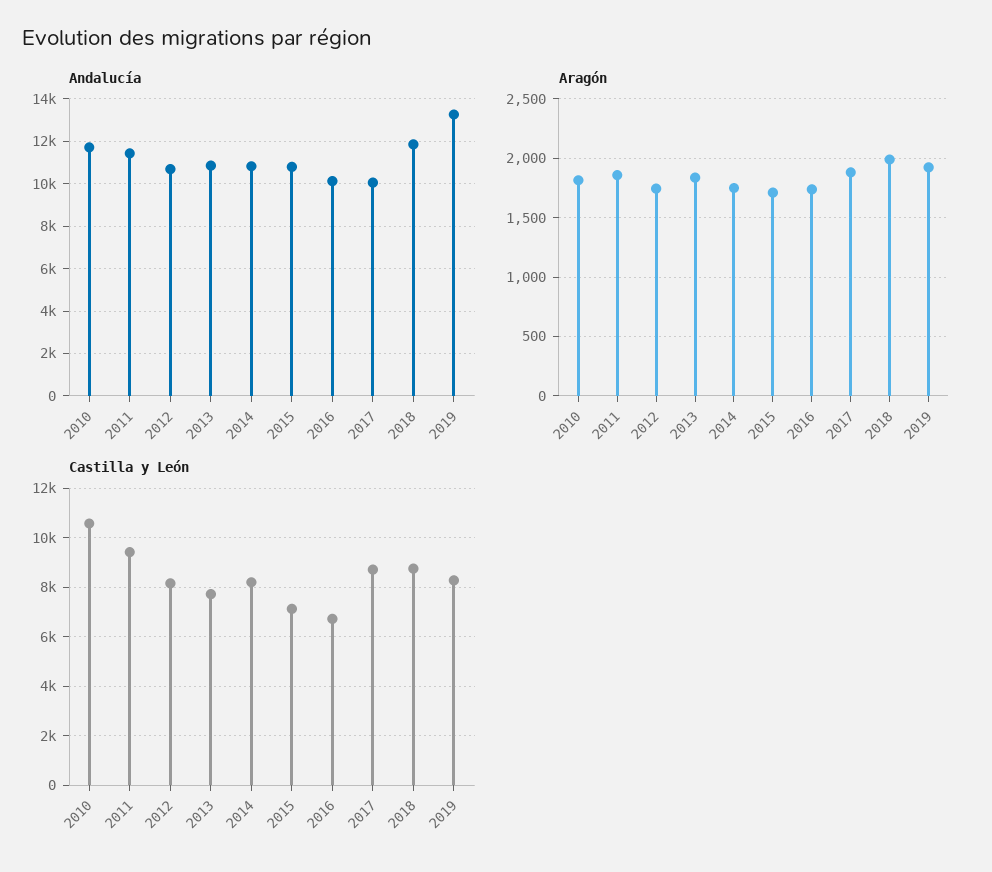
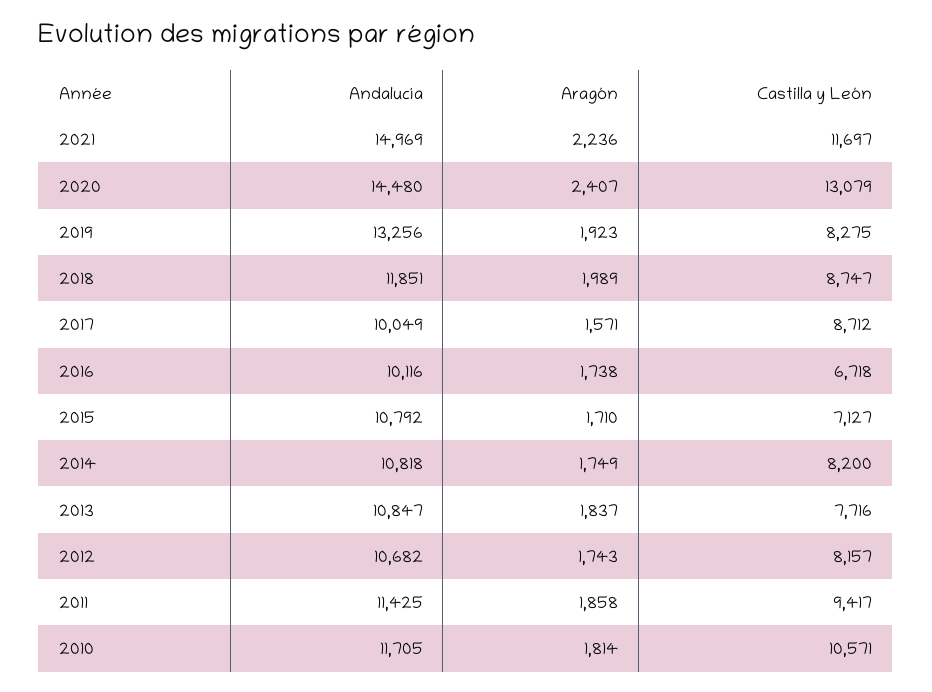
Aragón, 2017: 1900 -> 1571
Andalucía, 2021: none -> 14969
Aragón, 2021: none -> 2236
Castilla y León, 2021: none -> 11697
Andalucía, 2020: none -> 14480
Aragón, 2020: none -> 2407
Castilla y León, 2020: none -> 13079

